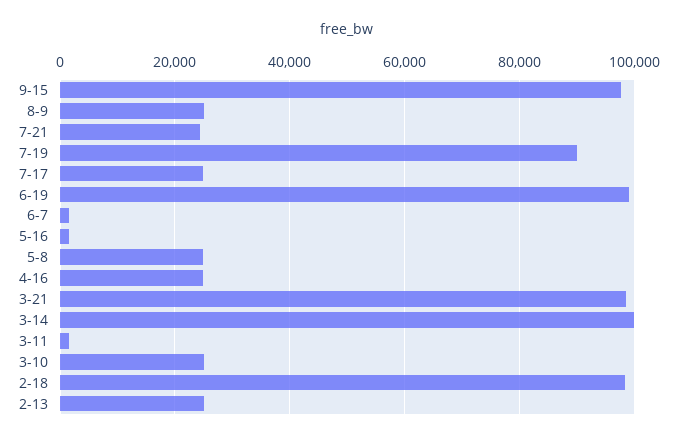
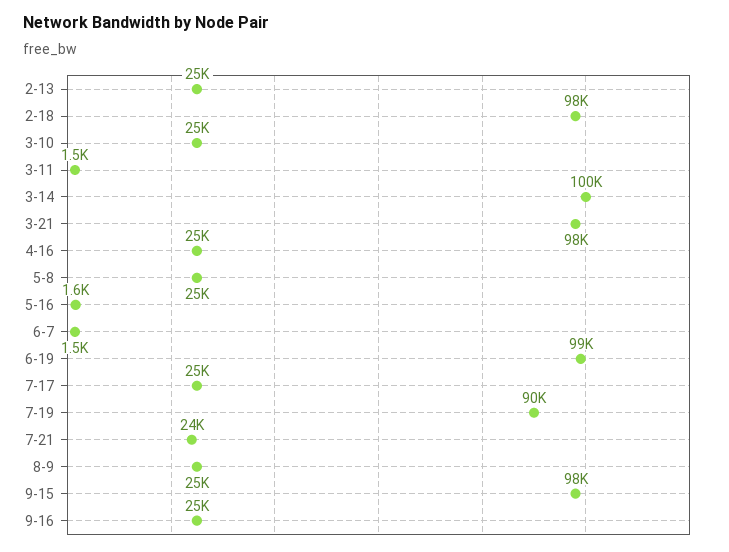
9-16: none -> 25000

